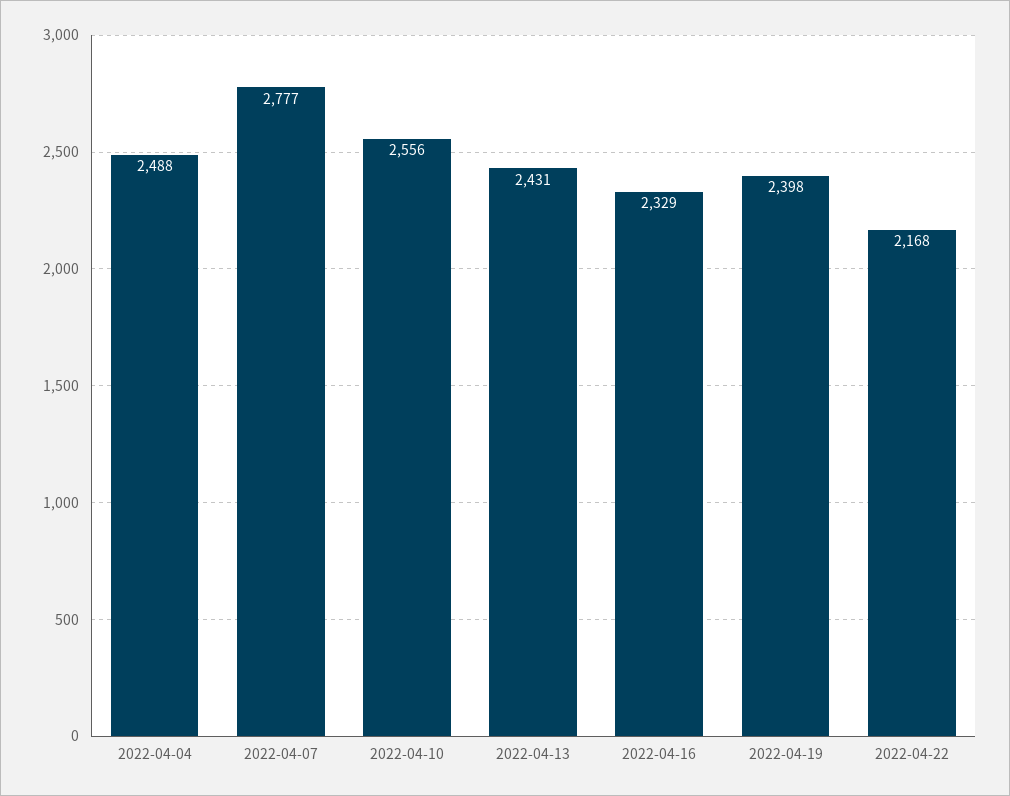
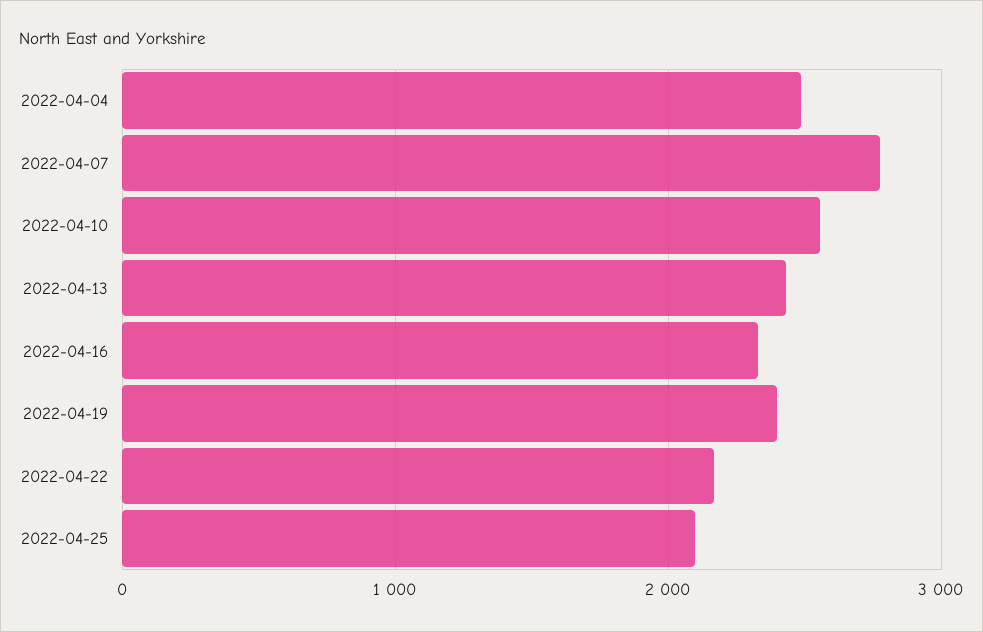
2022-04-25: none -> 2100

